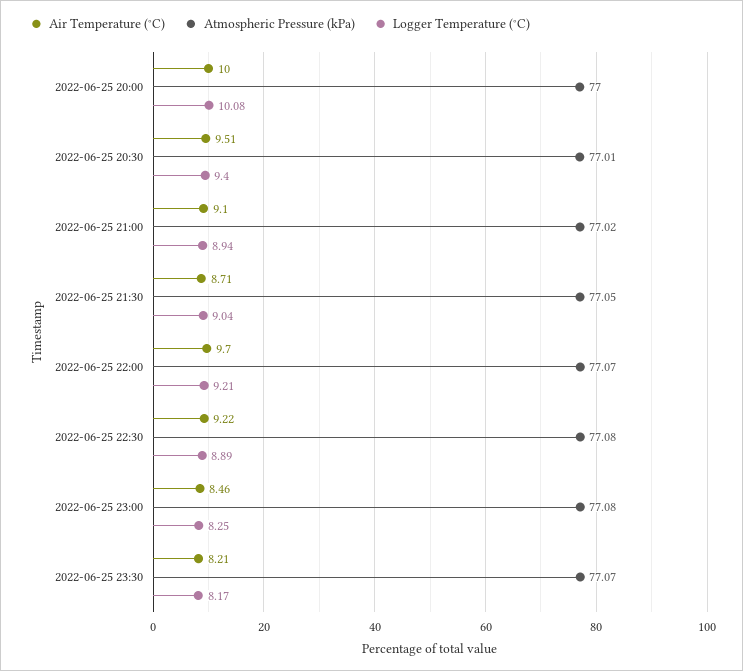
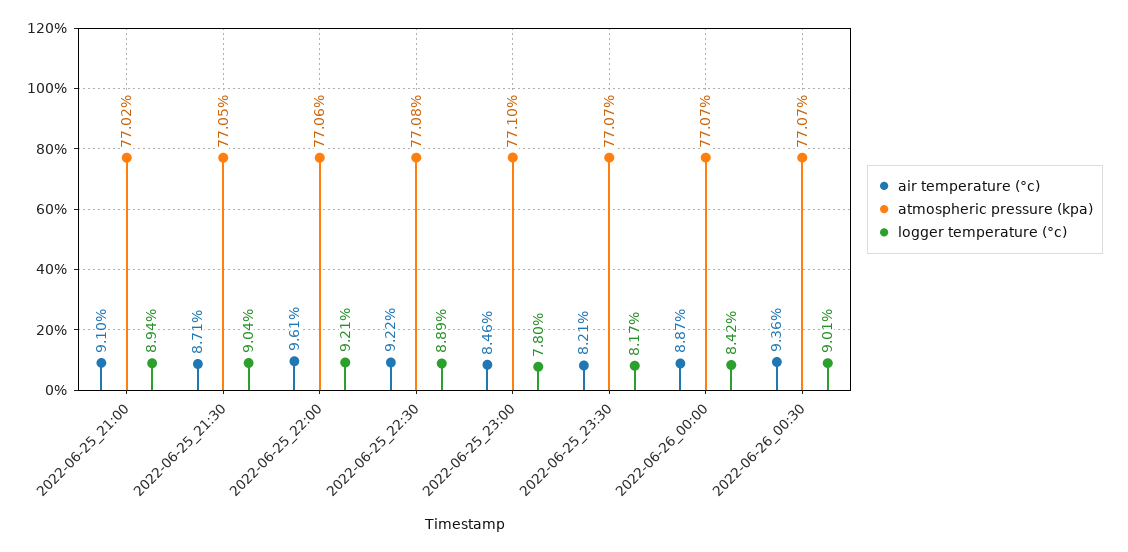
Air Temperature (°C), 2022-06-25 20:00: 10 -> none
Atmospheric Pressure (kPa), 2022-06-25 20:00: 77 -> none
Logger Temperature (°C), 2022-06-25 20:00: 10.08 -> none
Air Temperature (°C), 2022-06-25 20:30: 9.51 -> none
Atmospheric Pressure (kPa), 2022-06-25 20:30: 77.01 -> none
Logger Temperature (°C), 2022-06-25 20:30: 9.4 -> none
Air Temperature (°C), 2022-06-25 22:00: 9.7 -> 9.61
Atmospheric Pressure (kPa), 2022-06-25 22:00: 77.07 -> 77.06
Atmospheric Pressure (kPa), 2022-06-25 23:00: 77.08 -> 77.1
Logger Temperature (°C), 2022-06-25 23:00: 8.25 -> 7.8
Air Temperature (°C), 2022-06-26_00:00: none -> 8.87
Atmospheric Pressure (kPa), 2022-06-26_00:00: none -> 77.07
Logger Temperature (°C), 2022-06-26_00:00: none -> 8.42
Air Temperature (°C), 2022-06-26_00:30: none -> 9.36
Atmospheric Pressure (kPa), 2022-06-26_00:30: none -> 77.07
Logger Temperature (°C), 2022-06-26_00:30: none -> 9.01

